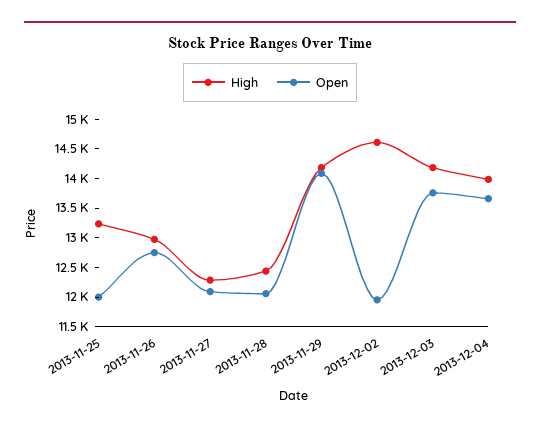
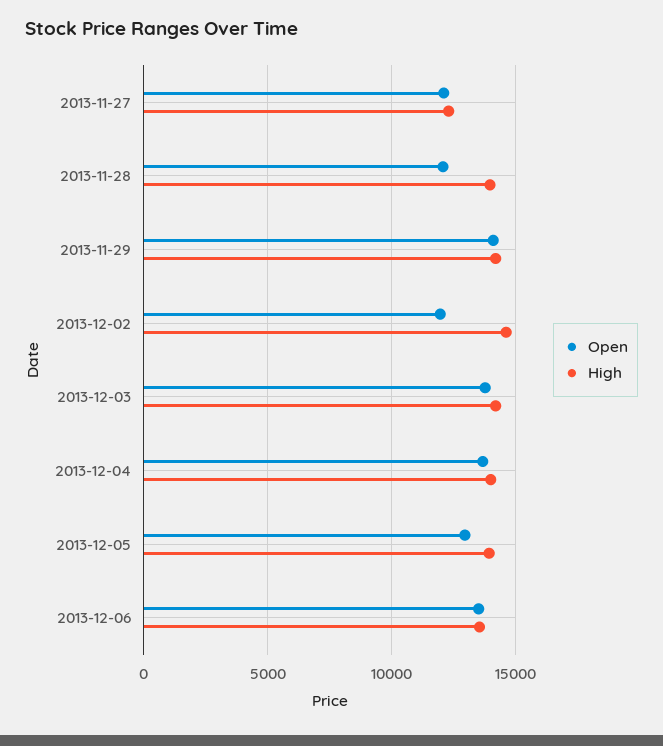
High, 2013-11-25: 13250 -> none
Open, 2013-11-25: 12000 -> none
High, 2013-11-26: 13000 -> none
Open, 2013-11-26: 12750 -> none
High, 2013-11-28: 12500 -> 14000
Open, 2013-12-05: none -> 13000
High, 2013-12-05: none -> 14000
Open, 2013-12-06: none -> 13500
High, 2013-12-06: none -> 13500

